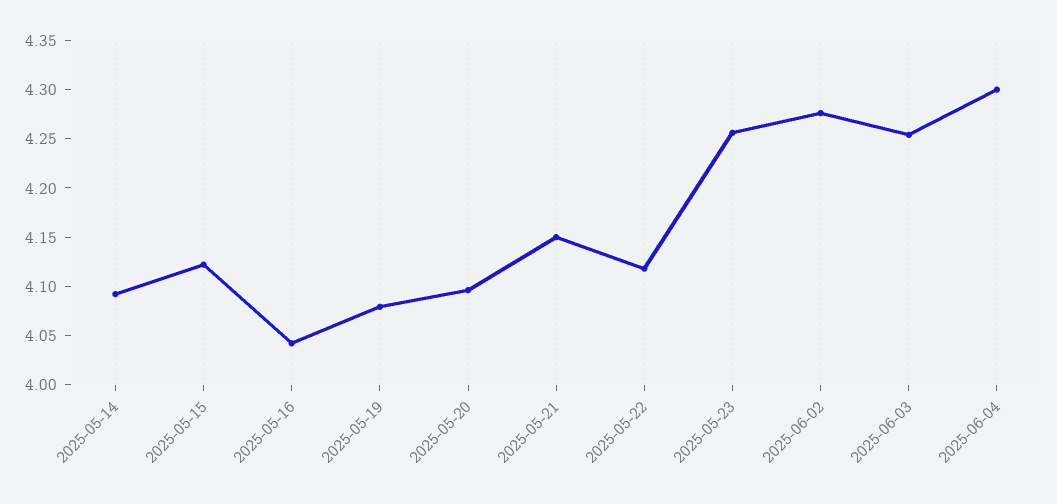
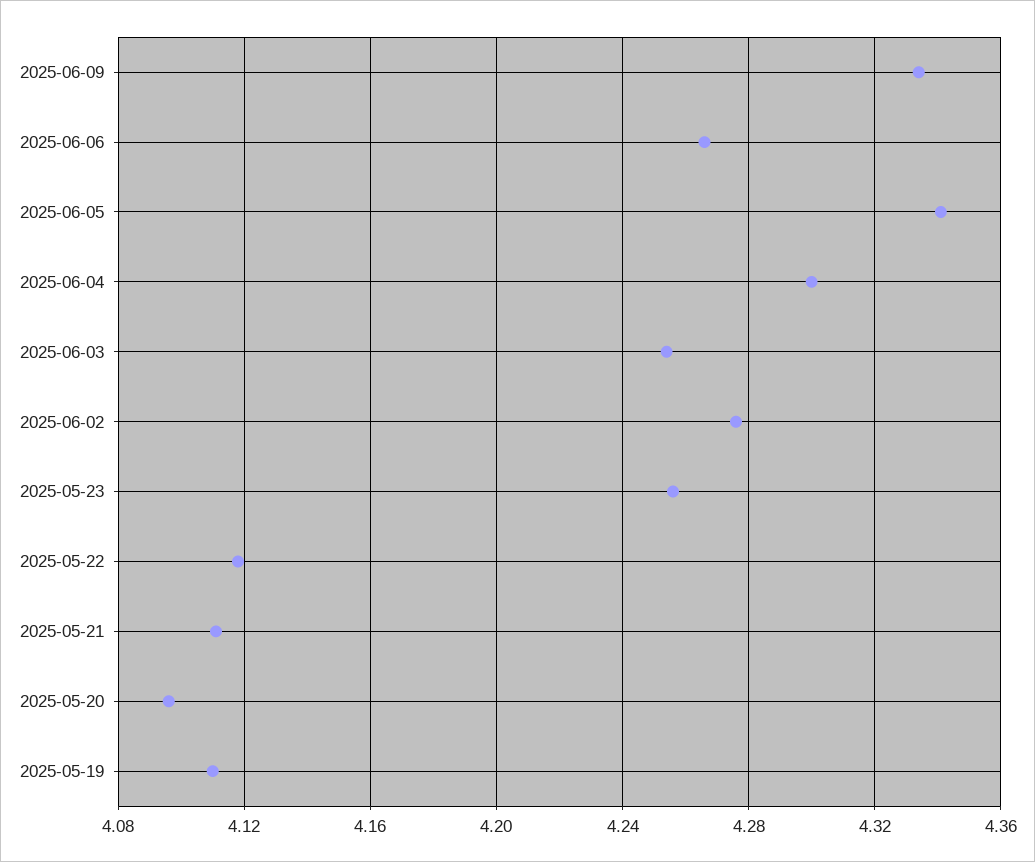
2025-05-14: 4.09 -> none
2025-05-15: 4.12 -> none
2025-05-16: 4.04 -> none
2025-05-19: 4.08 -> 4.11
2025-05-21: 4.15 -> 4.11
2025-06-09: none -> 4.335
2025-06-06: none -> 4.265
2025-06-05: none -> 4.34

